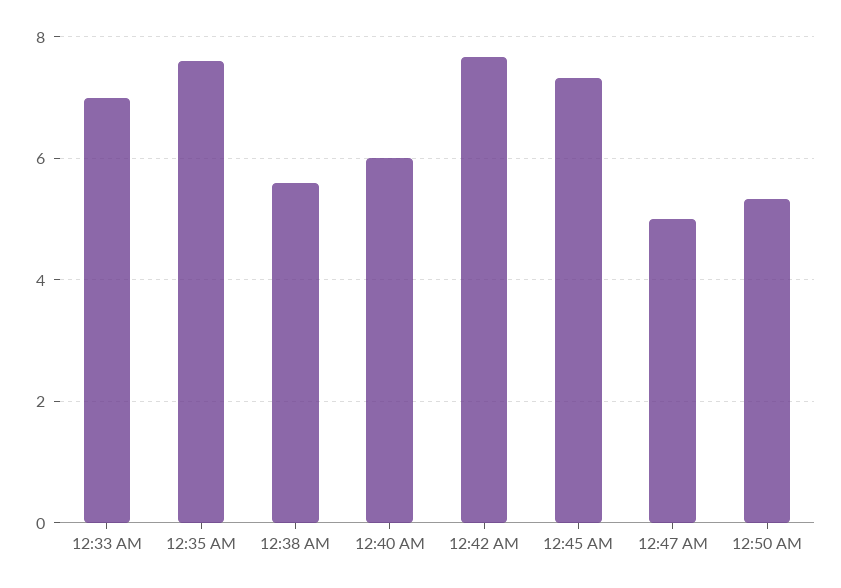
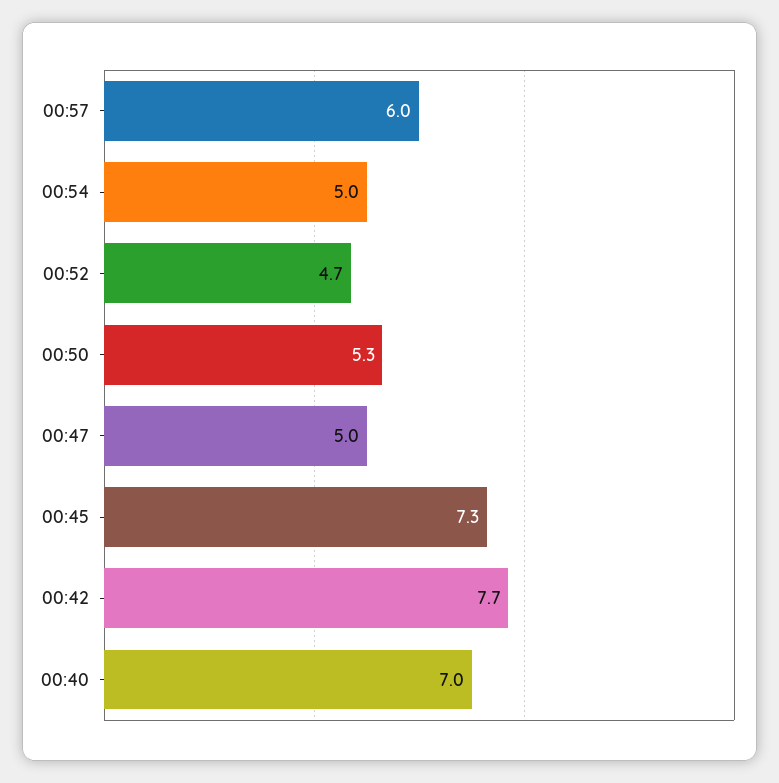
12:33 AM: 7 -> none
12:35 AM: 7.6 -> none
12:38 AM: 5.6 -> none
12:40 AM: 6 -> 7
00:57: none -> 6
00:54: none -> 5
00:52: none -> 4.7

